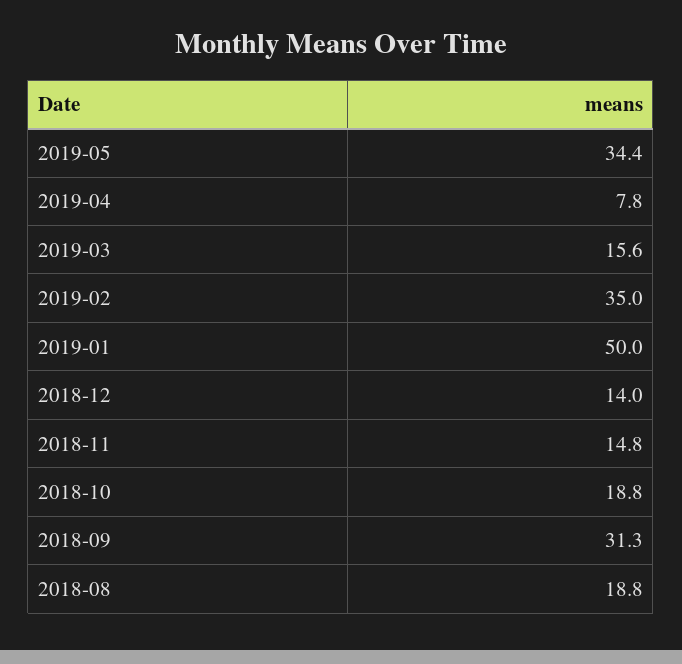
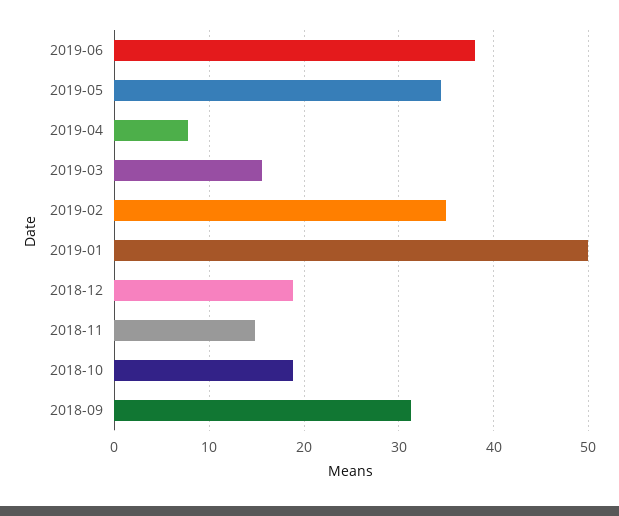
2018-12: 14 -> 19
2018-08: 18.8 -> none
2019-06: none -> 38

